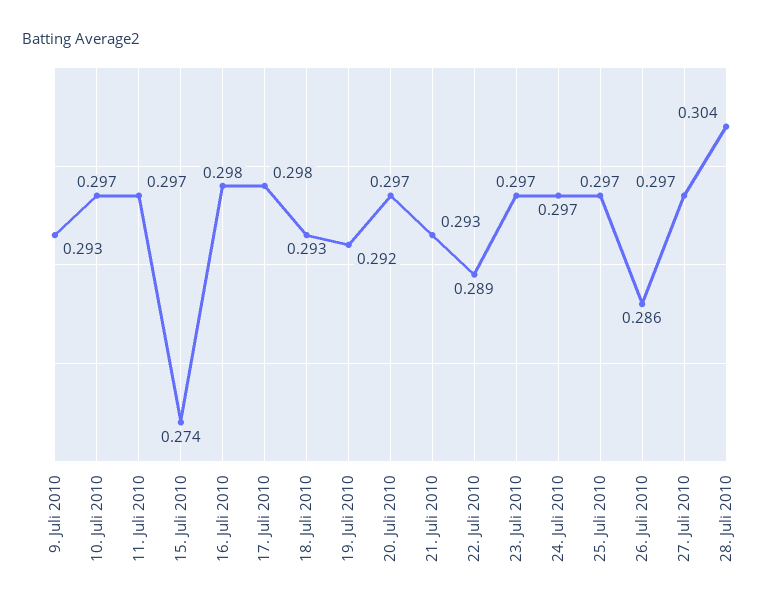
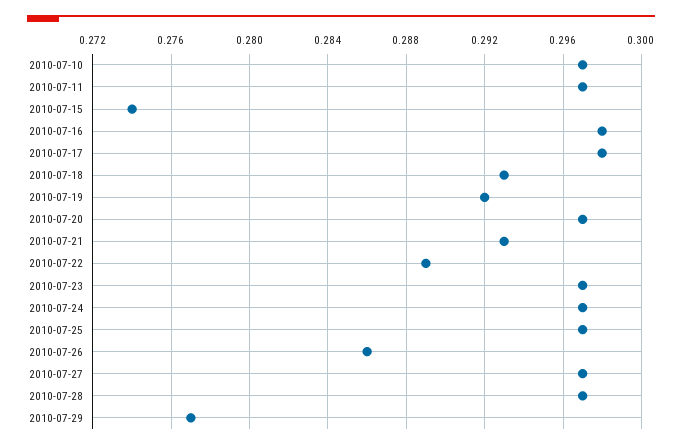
9. Juli 2010: 0.293 -> none
28. Juli 2010: 0.304 -> 0.297
2010-07-29: none -> 0.277

